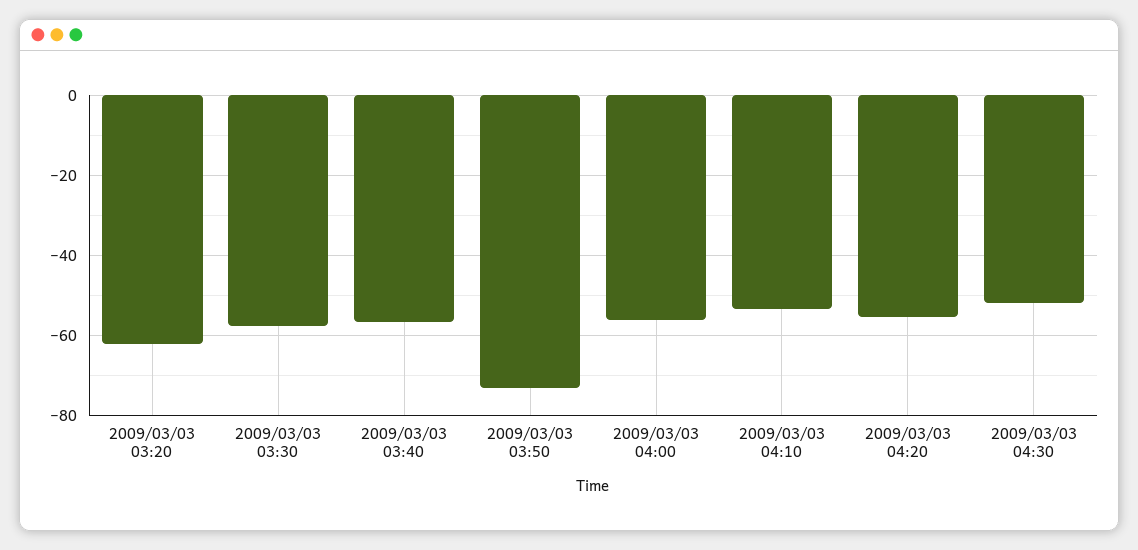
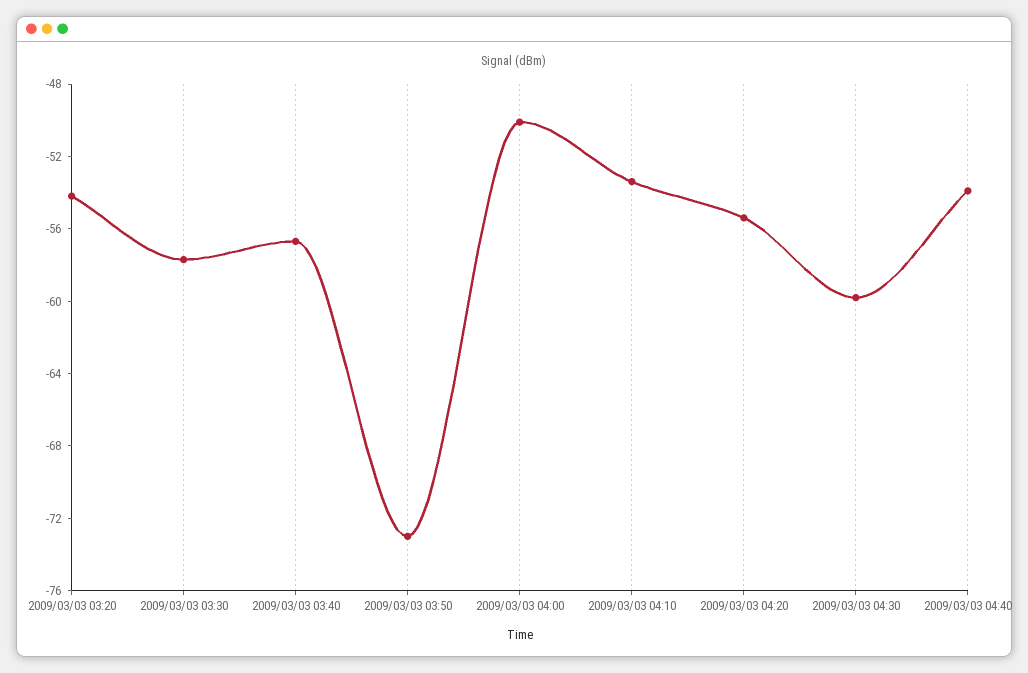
2009/03/03 03:20: -62 -> -54
2009/03/03 04:00: -56 -> -50
2009/03/03 04:30: -52 -> -60
2009/03/03 04:40: none -> -54

